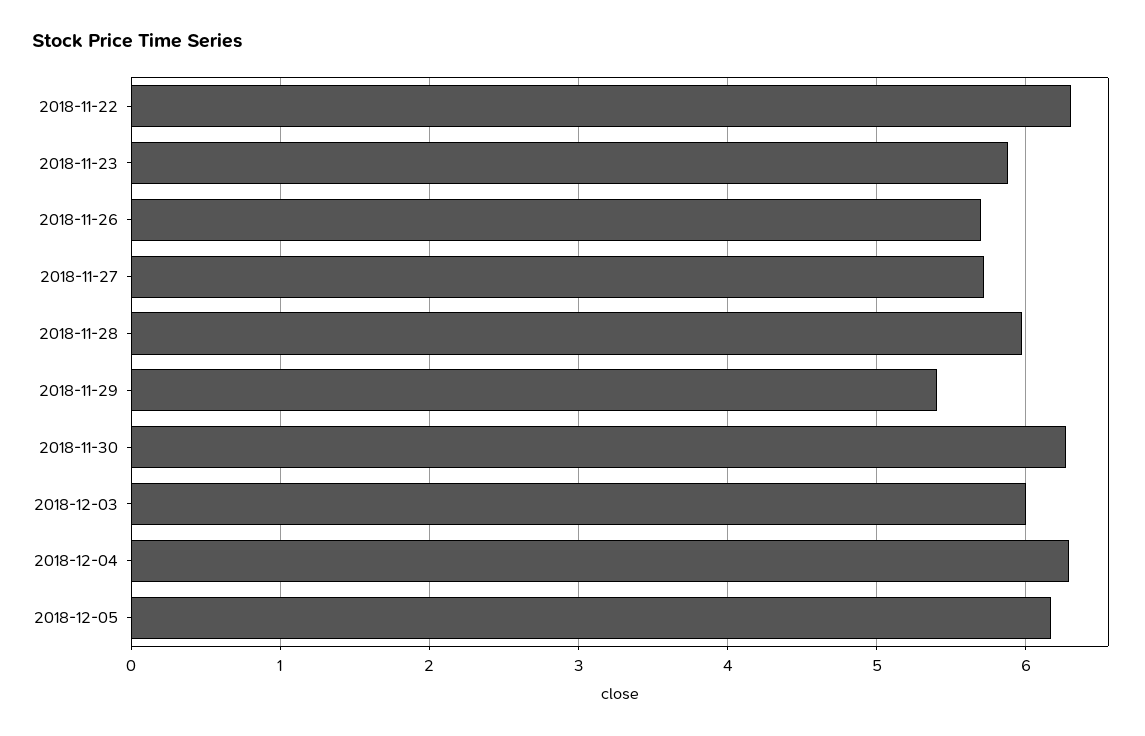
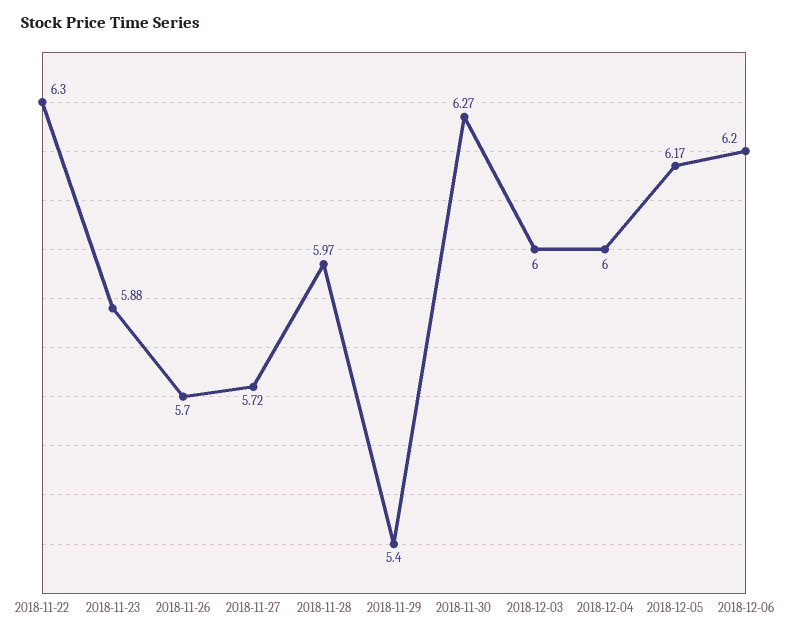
2018-12-04: 6.3 -> 6
2018-12-06: none -> 6.2

